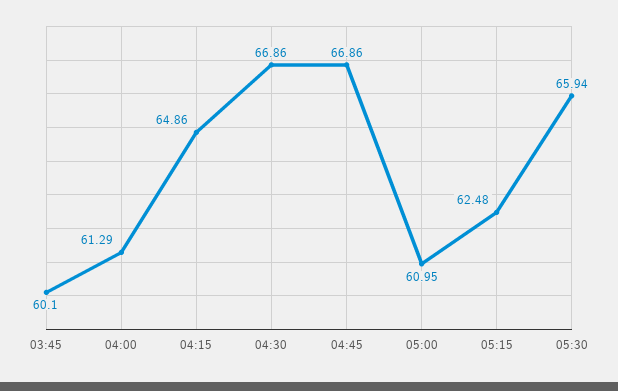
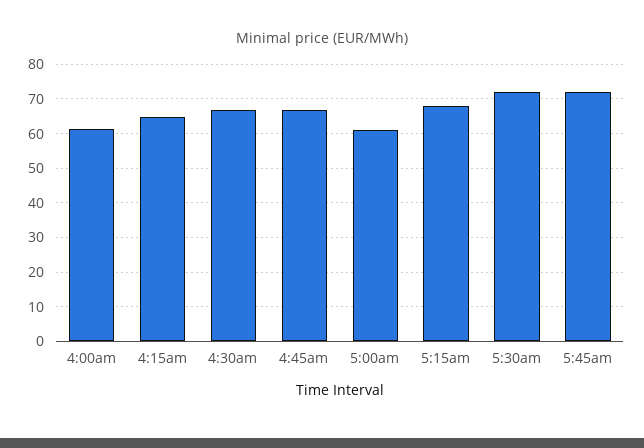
03:45: 60.1 -> none
05:15: 62.48 -> 68
05:30: 65.94 -> 72
5:45am: none -> 72

